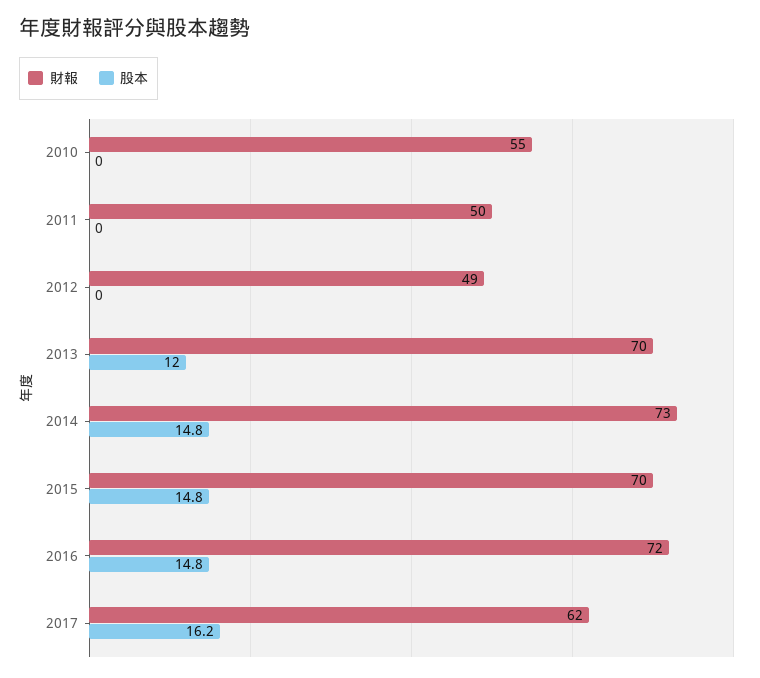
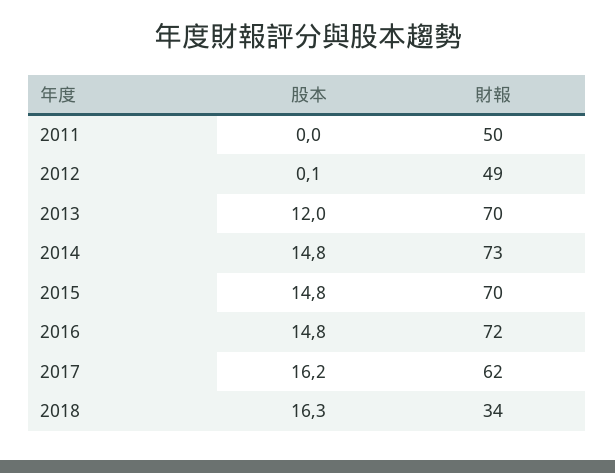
財報, 2010: 55 -> none
股本, 2010: 0 -> none
股本, 2012: 0 -> 0.1
股本, 2018: none -> 16.3
財報, 2018: none -> 34

